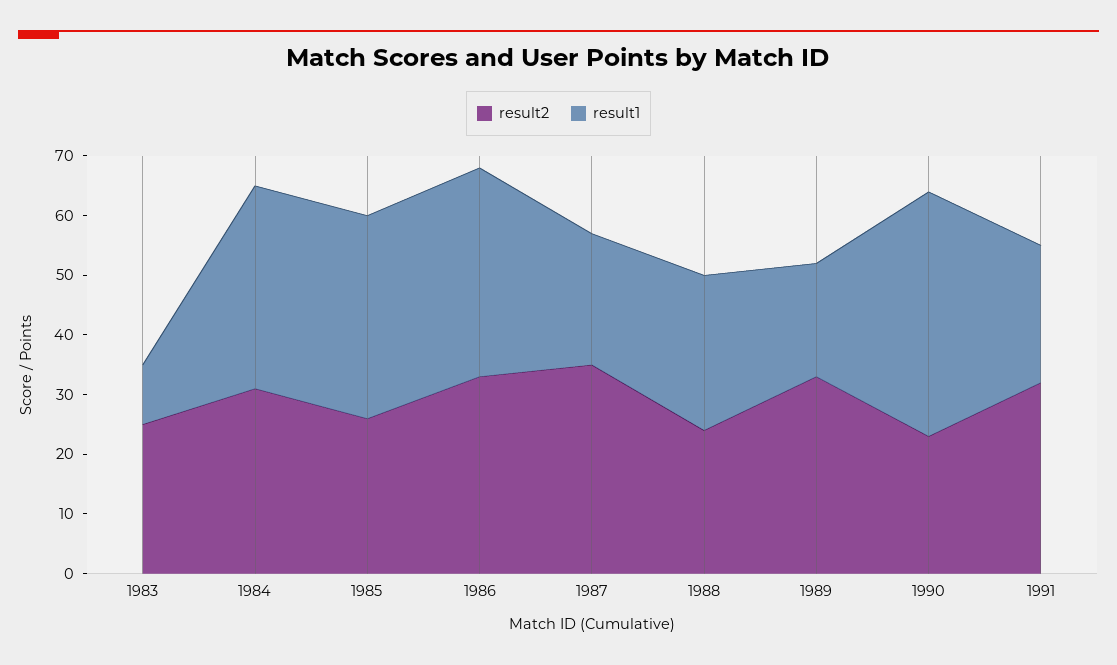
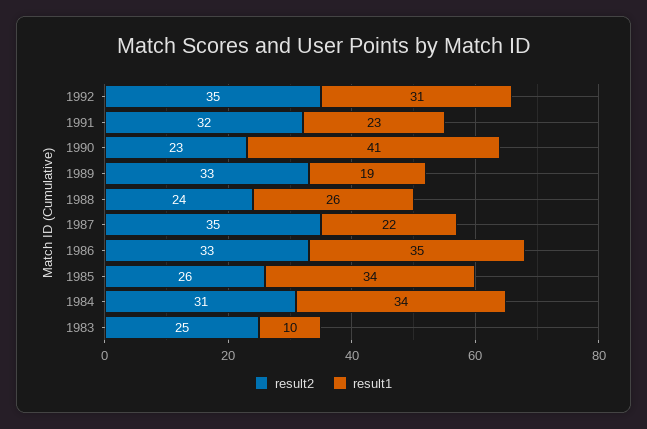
result2, 1992: none -> 35
result1, 1992: none -> 31

